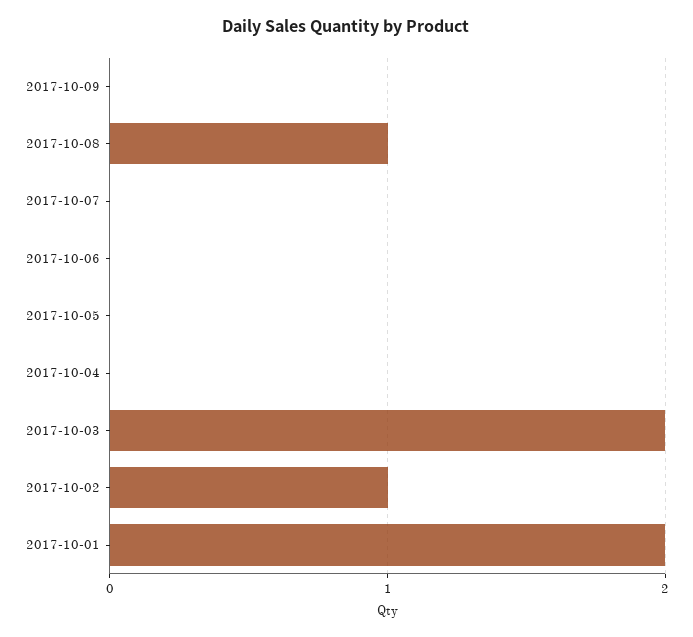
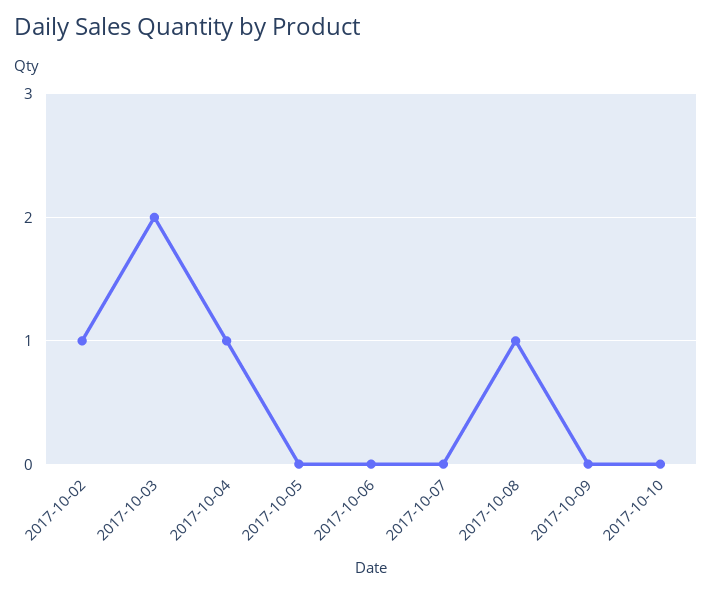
2017-10-04: 0 -> 1
2017-10-01: 2 -> none
2017-10-10: none -> 0

